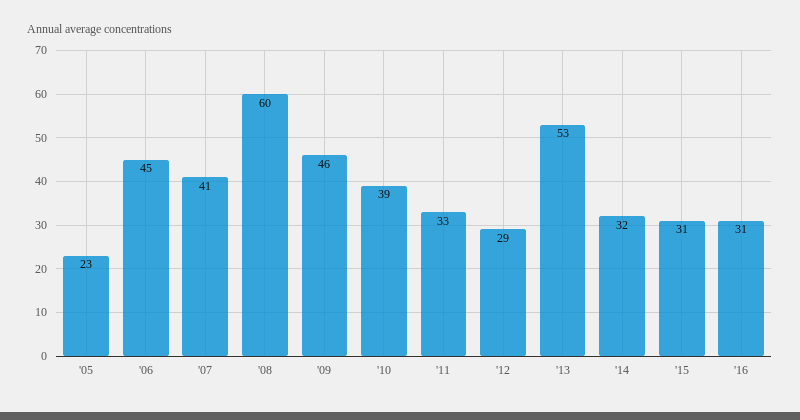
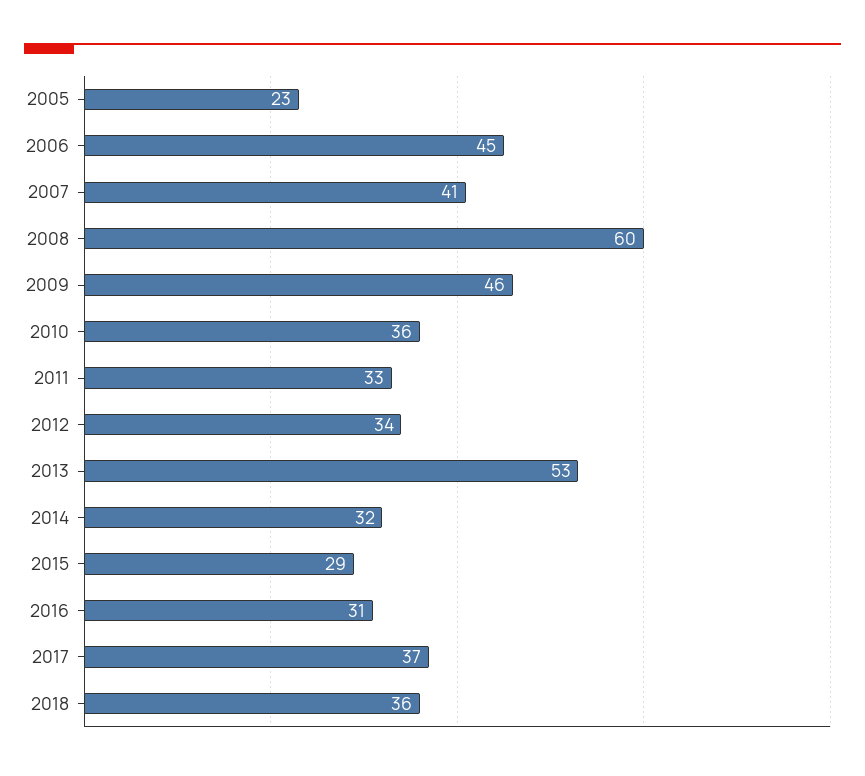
'10: 39 -> 36
'12: 29 -> 34
'15: 31 -> 29
2017: none -> 37
2018: none -> 36

